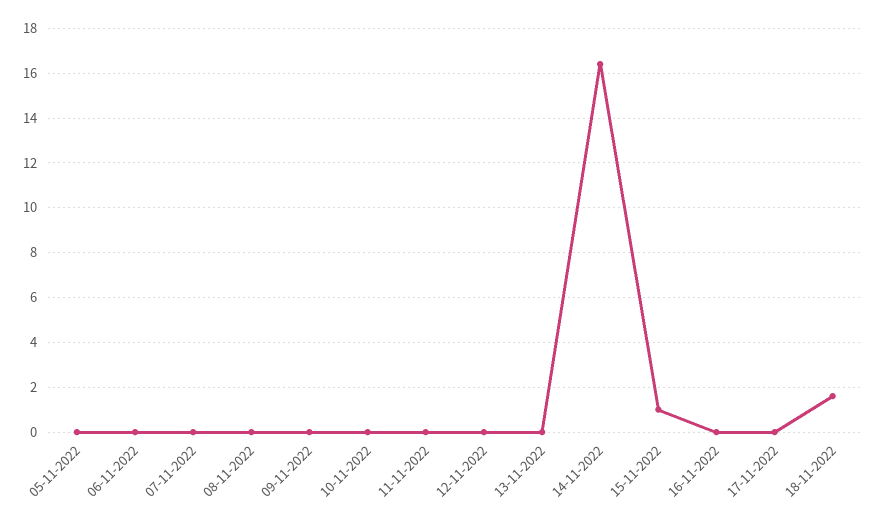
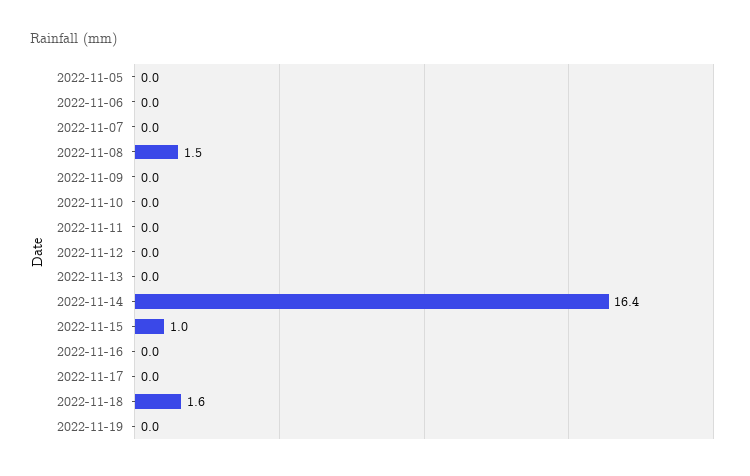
08-11-2022: 0 -> 1.5
2022-11-19: none -> 0

